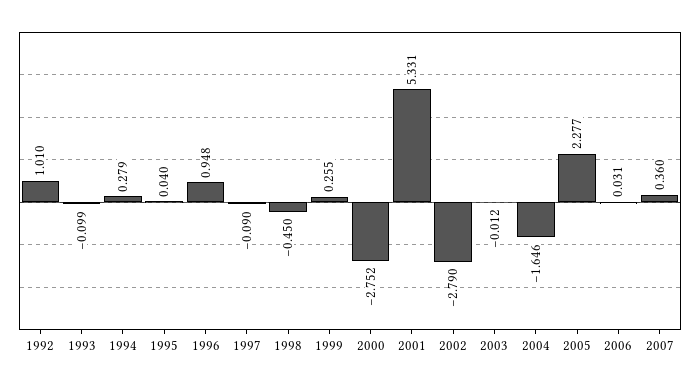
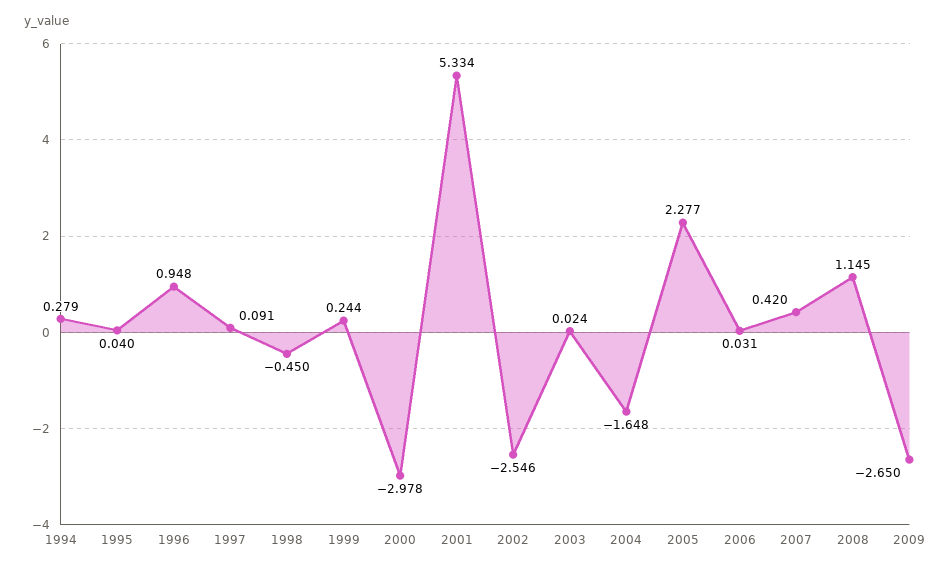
1992: 1.01 -> none
1993: -0.099 -> none
1997: -0.09 -> 0.091
1999: 0.255 -> 0.244
2000: -2.752 -> -2.978
2001: 5.331 -> 5.334
2002: -2.79 -> -2.546
2003: -0.012 -> 0.024
2004: -1.646 -> -1.648
2007: 0.36 -> 0.42
2008: none -> 1.145
2009: none -> -2.65

